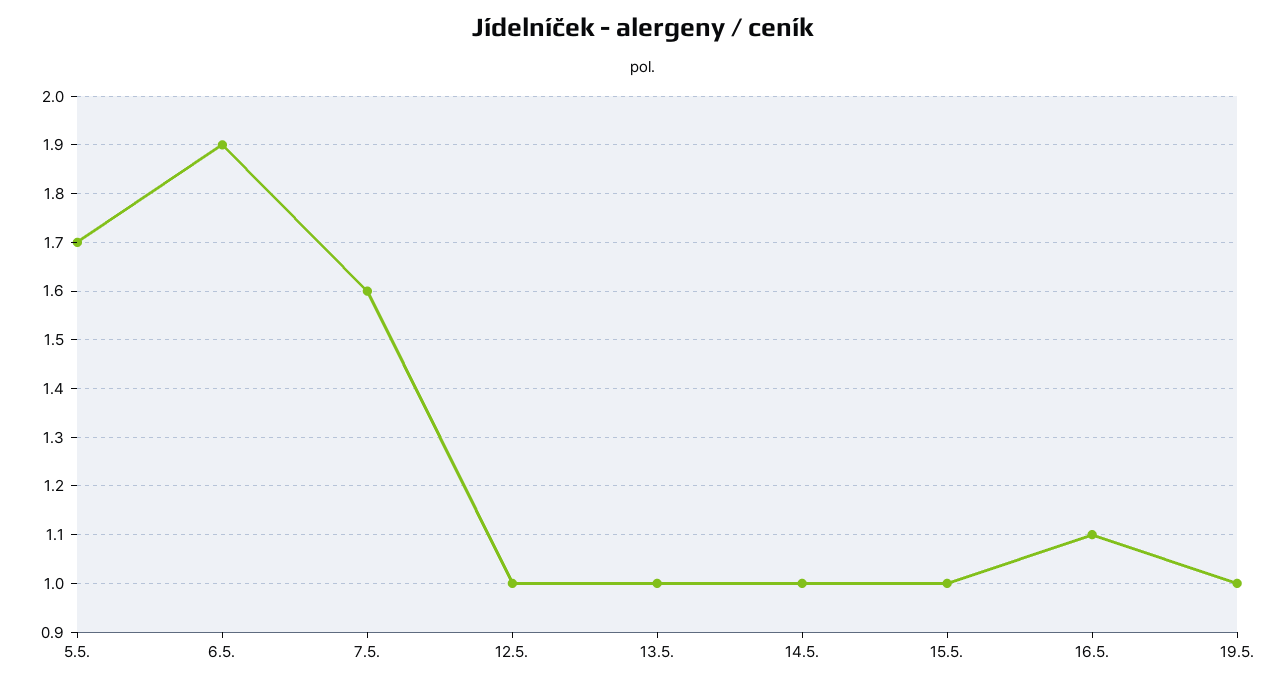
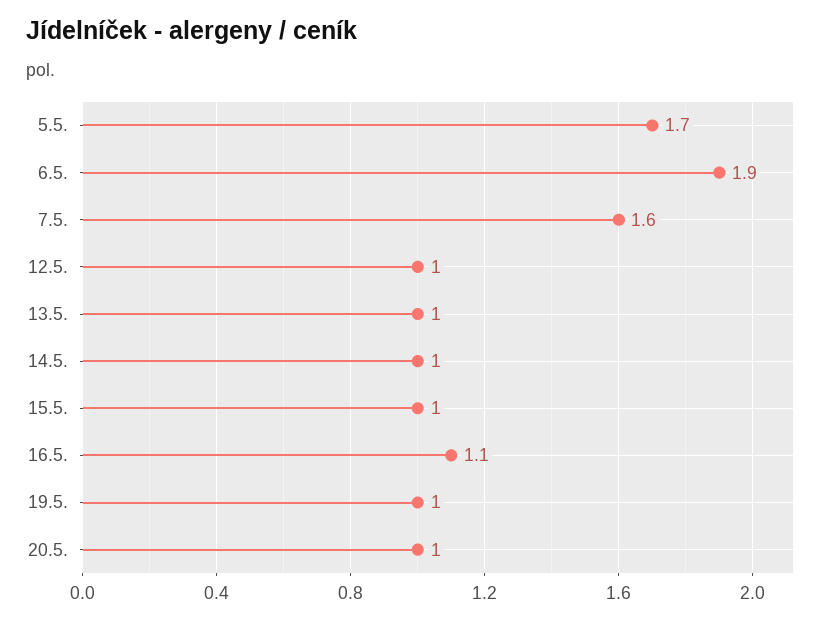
20.5.: none -> 1

